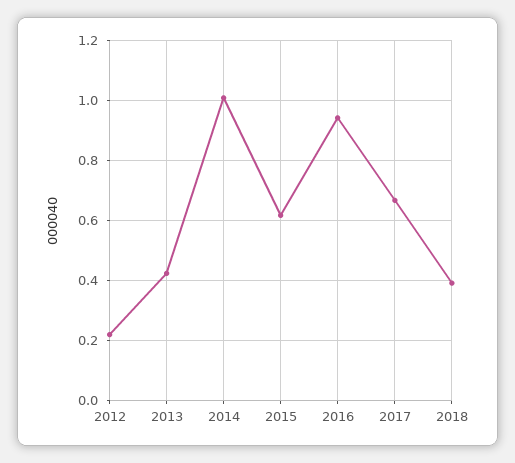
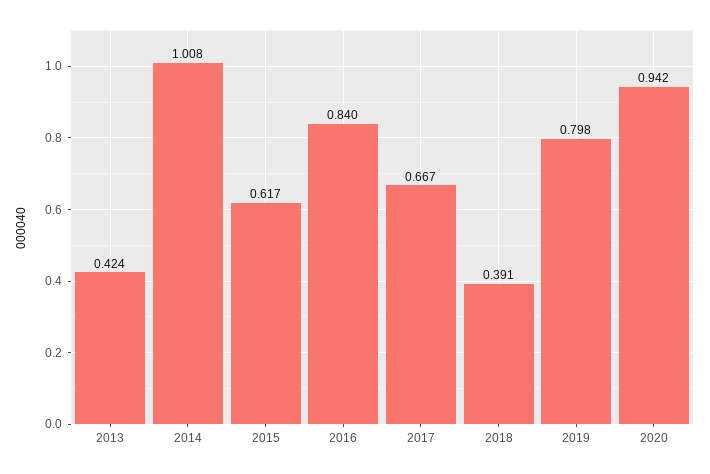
2012: 0.22 -> none
2016: 0.94 -> 0.84
2019: none -> 0.798
2020: none -> 0.942

